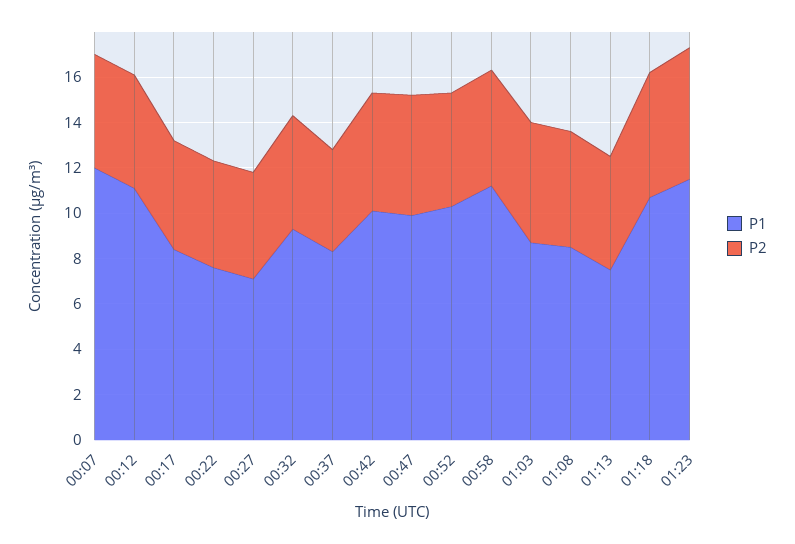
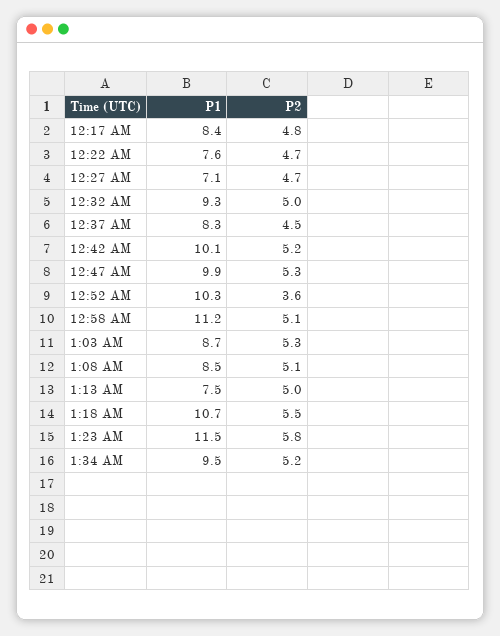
P1, 00:07: 12 -> none
P2, 00:07: 5 -> none
P1, 00:12: 11 -> none
P2, 00:12: 5 -> none
P2, 00:52: 5 -> 3.6
P1, 1:34 AM: none -> 9.5
P2, 1:34 AM: none -> 5.2

